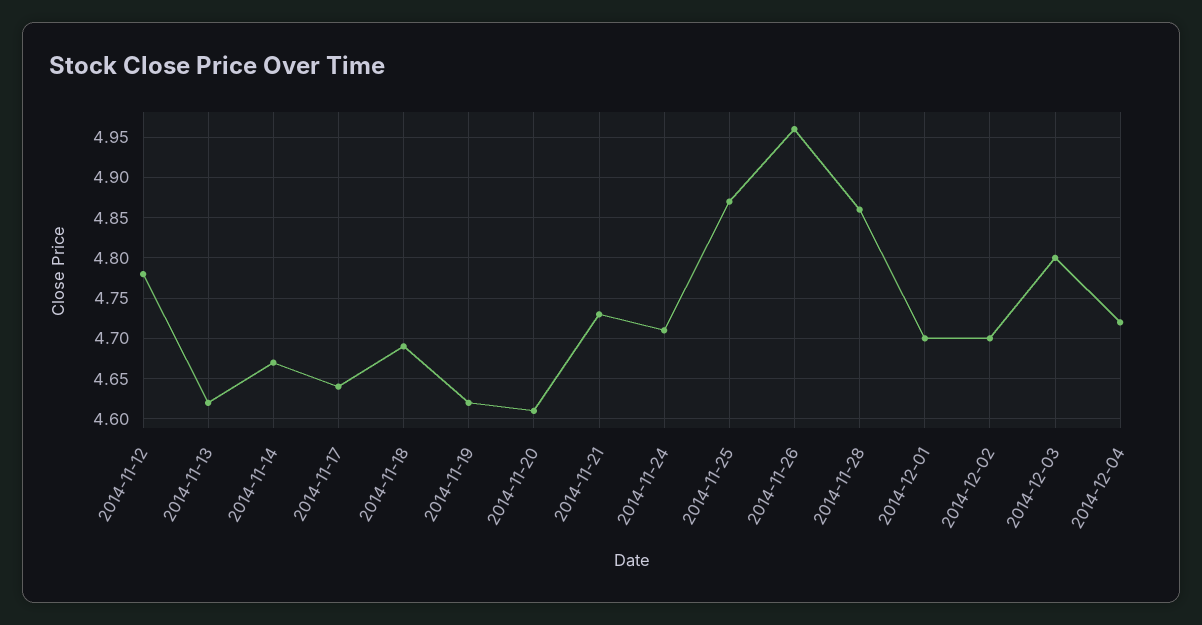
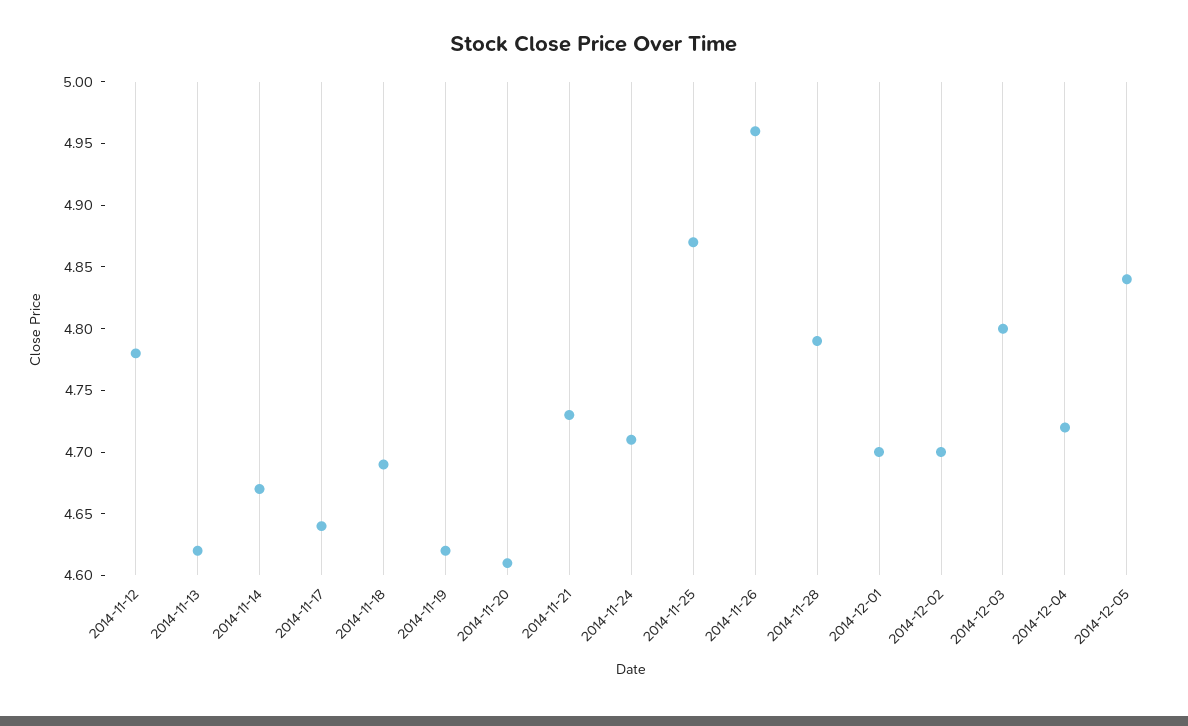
2014-11-28: 4.86 -> 4.79
2014-12-05: none -> 4.84

